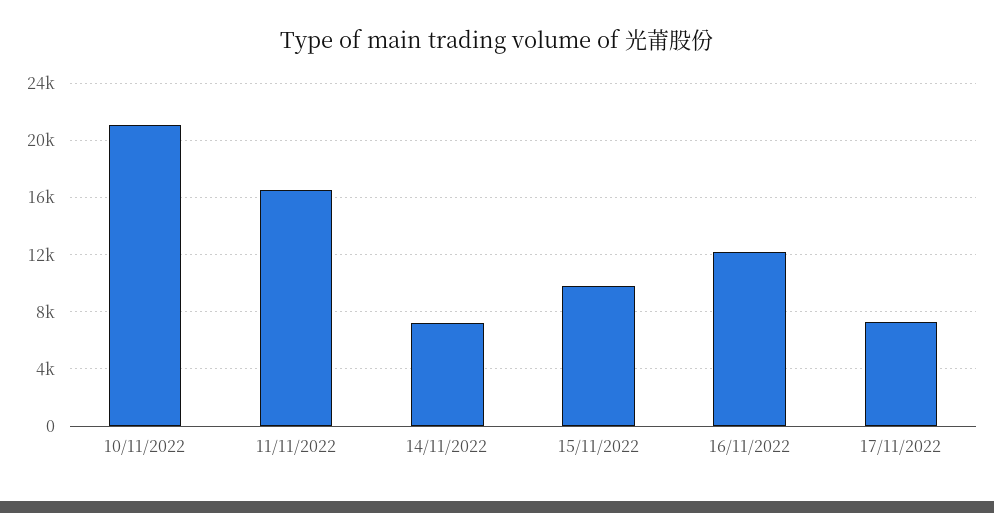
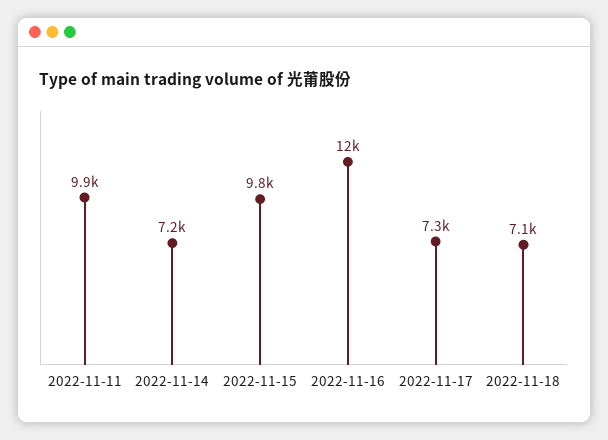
10/11/2022: 21000 -> none
11/11/2022: 16500 -> 9900
2022-11-18: none -> 7100

